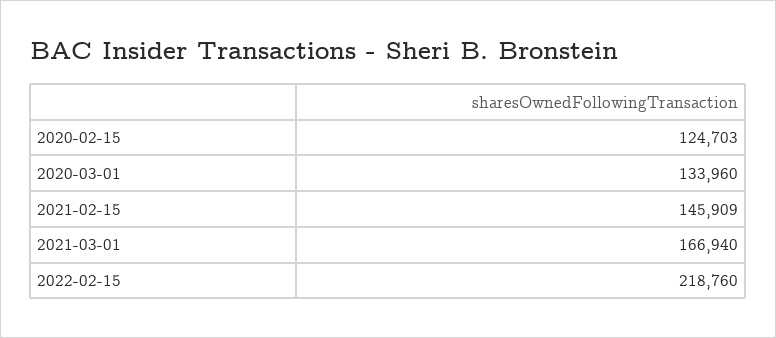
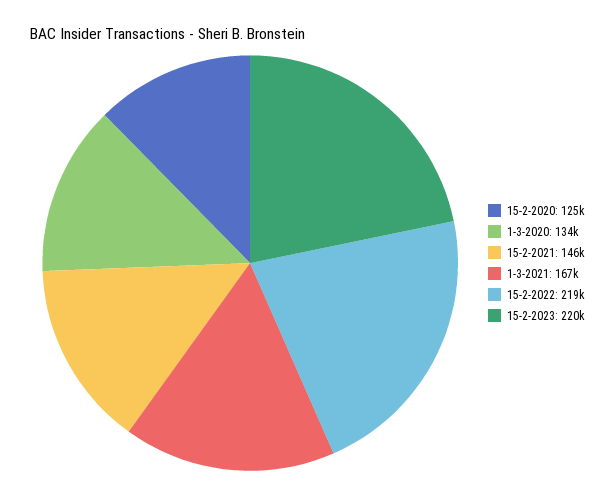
15-2-2023: none -> 220000

